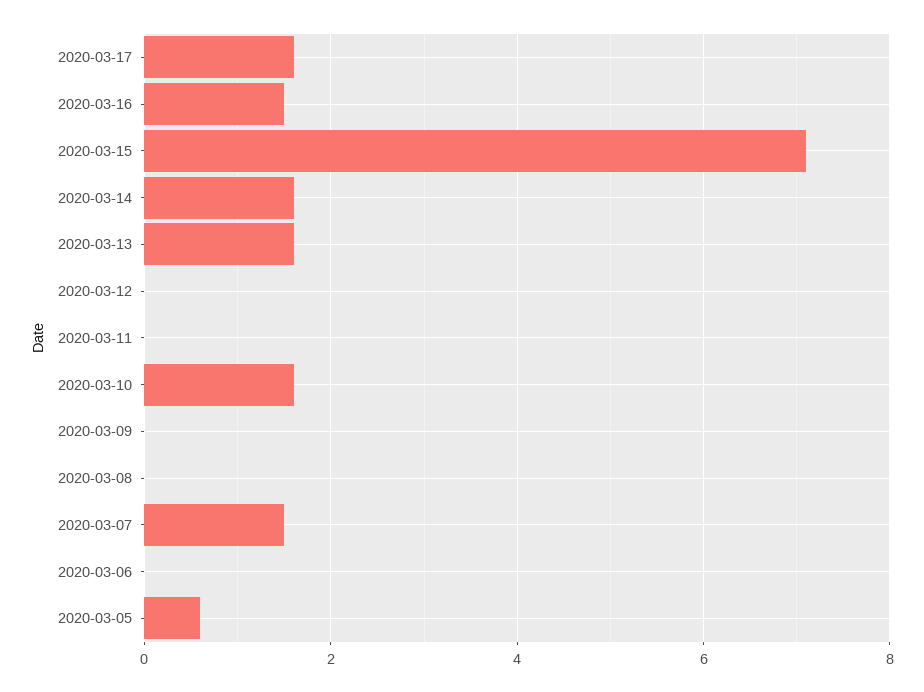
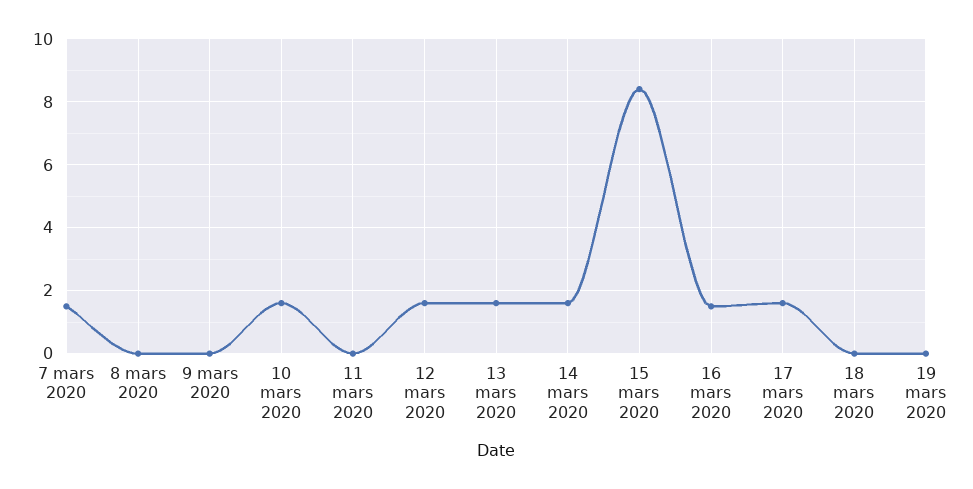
2020-03-15: 7 -> 8.5
2020-03-12: 0 -> 1.5
2020-03-06: 0 -> none
2020-03-05: 0.5 -> none
18 mars 2020: none -> 0
19 mars 2020: none -> 0

